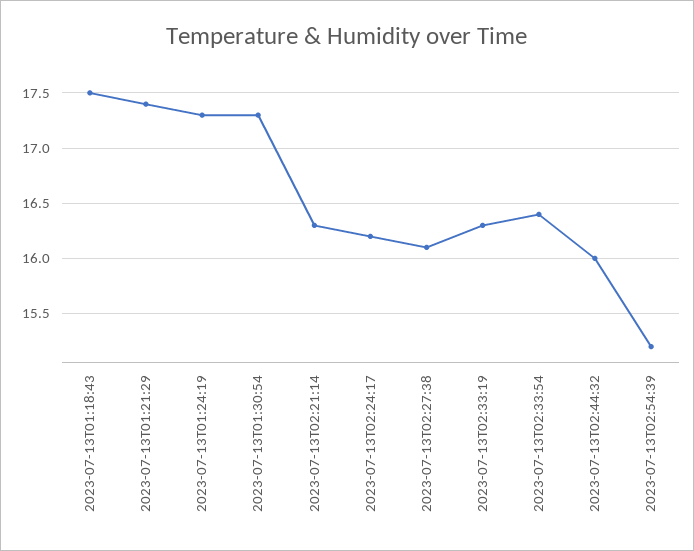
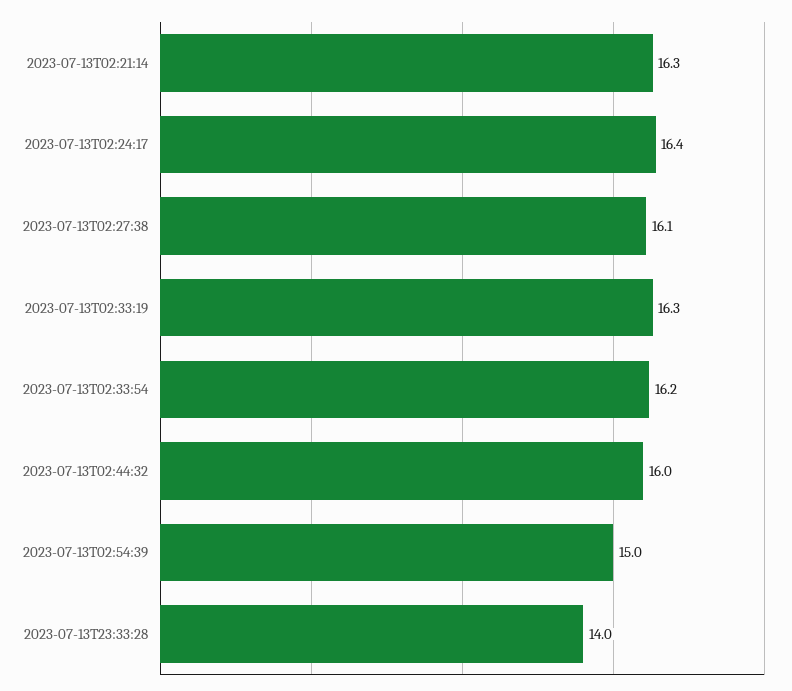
2023-07-13T01:18:43: 17.5 -> none
2023-07-13T01:21:29: 17.4 -> none
2023-07-13T01:24:19: 17.3 -> none
2023-07-13T01:30:54: 17.3 -> none
2023-07-13T02:24:17: 16.2 -> 16.4
2023-07-13T02:33:54: 16.4 -> 16.2
2023-07-13T02:54:39: 15.2 -> 15
2023-07-13T23:33:28: none -> 14

